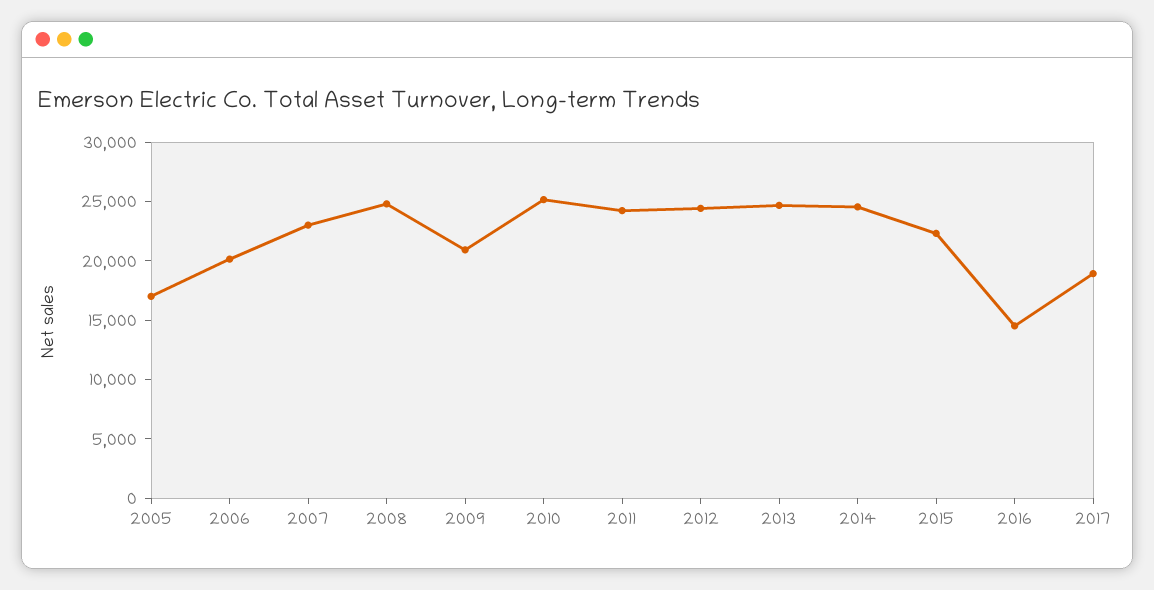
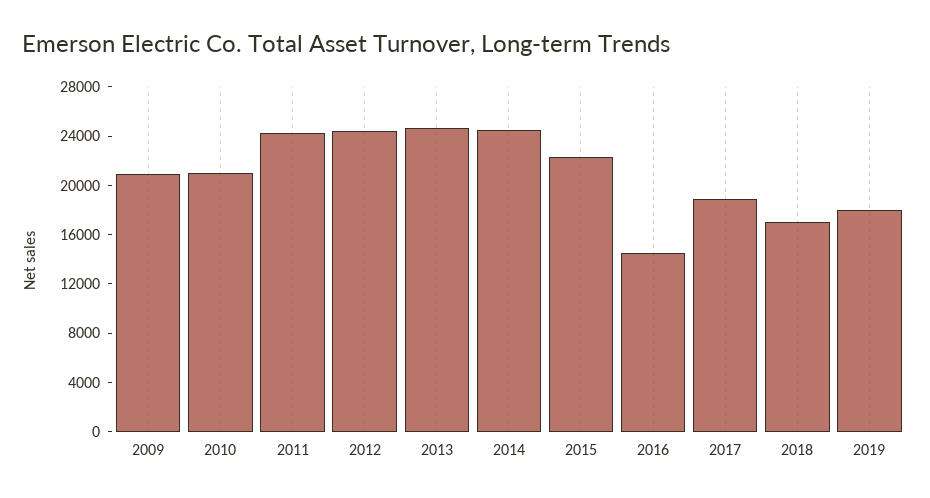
2005: 17000 -> none
2006: 20000 -> none
2007: 23000 -> none
2008: 25000 -> none
2010: 25000 -> 21000
2018: none -> 17000
2019: none -> 18000

